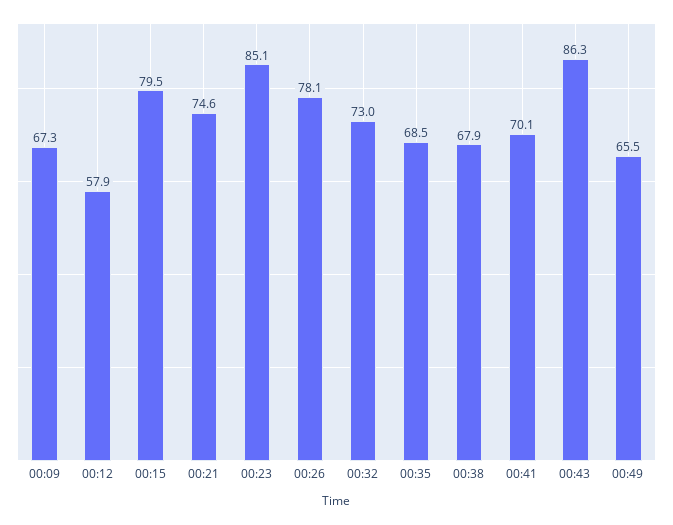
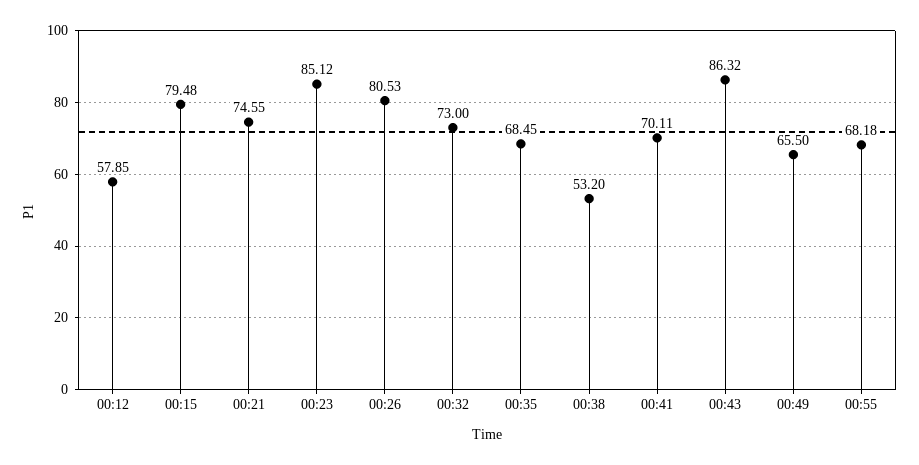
00:09: 67.3 -> none
00:26: 78.1 -> 80.53
00:38: 67.9 -> 53.2
00:55: none -> 68.18

